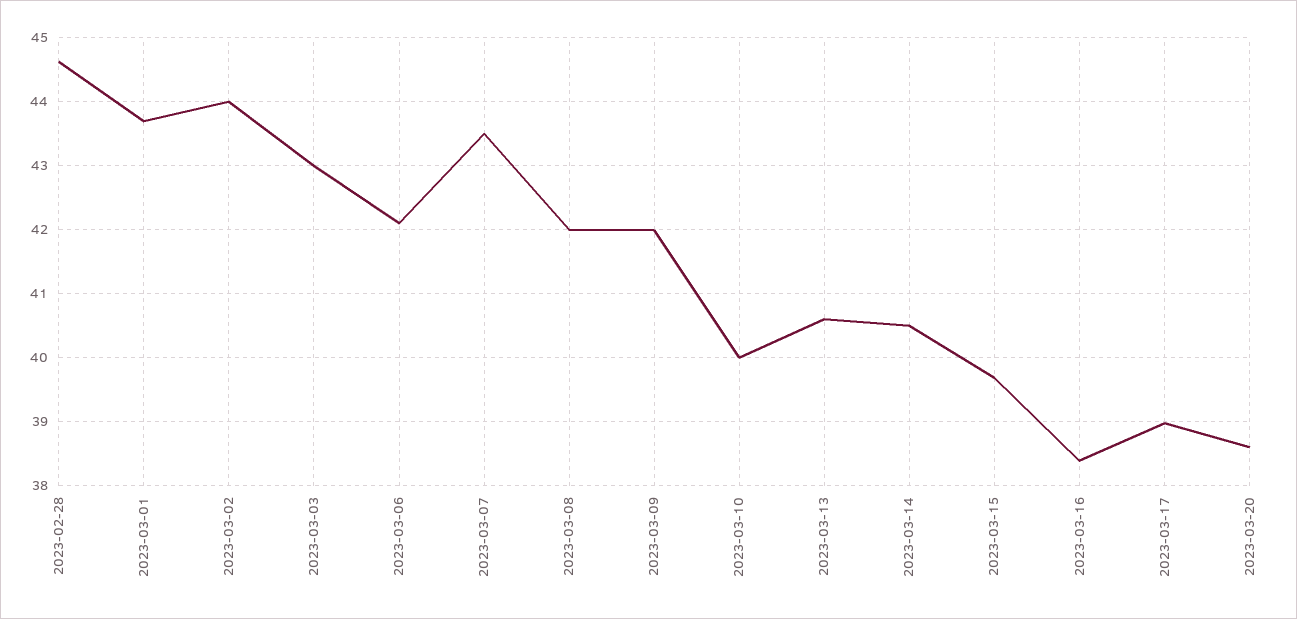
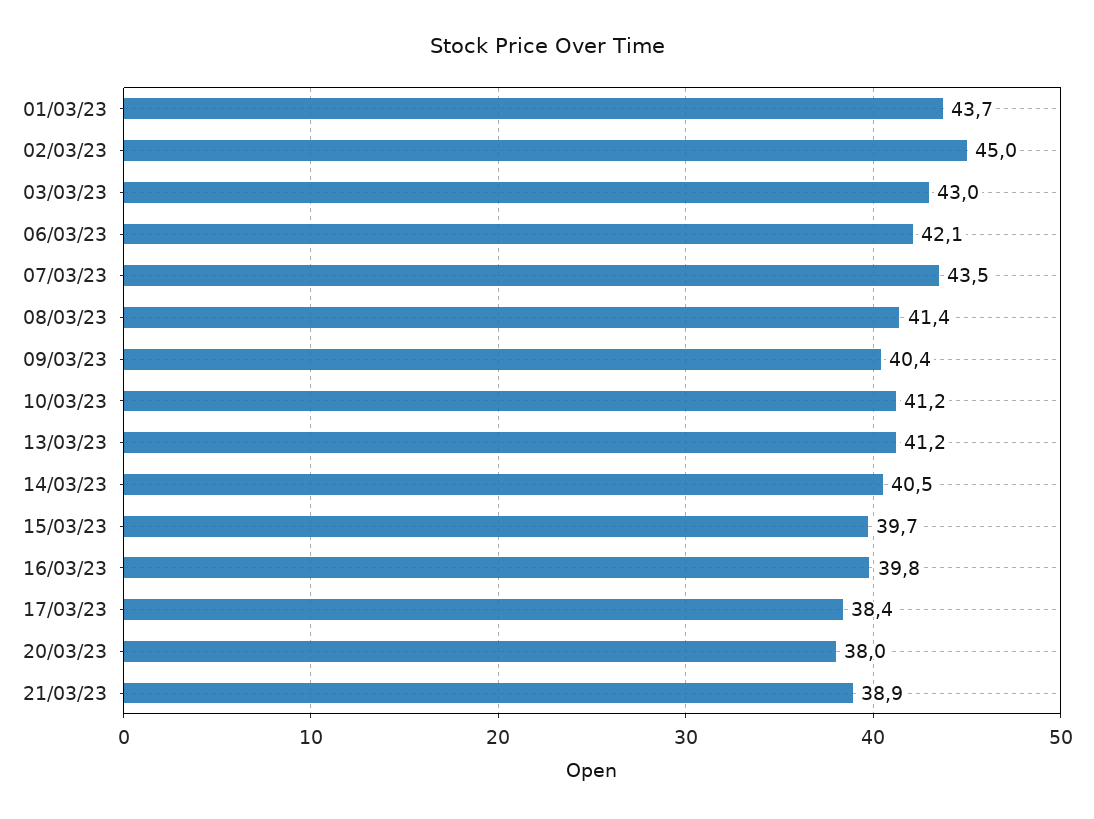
2023-02-28: 44.6 -> none
2023-03-02: 44 -> 45
2023-03-08: 42 -> 41.4
2023-03-09: 42 -> 40.4
2023-03-10: 40 -> 41.2
2023-03-13: 40.6 -> 41.2
2023-03-16: 38.4 -> 39.8
2023-03-17: 39 -> 38.4
2023-03-20: 38.6 -> 38
21/03/23: none -> 38.9

